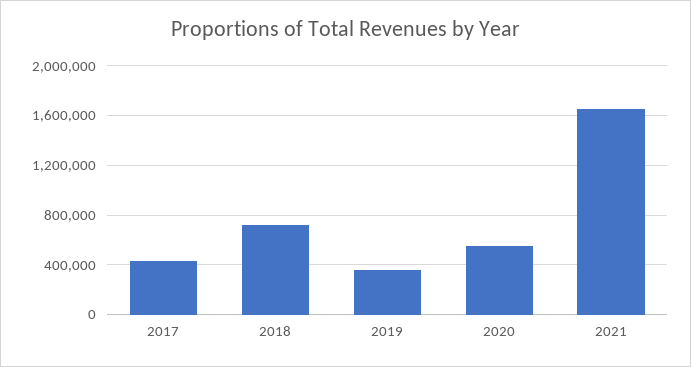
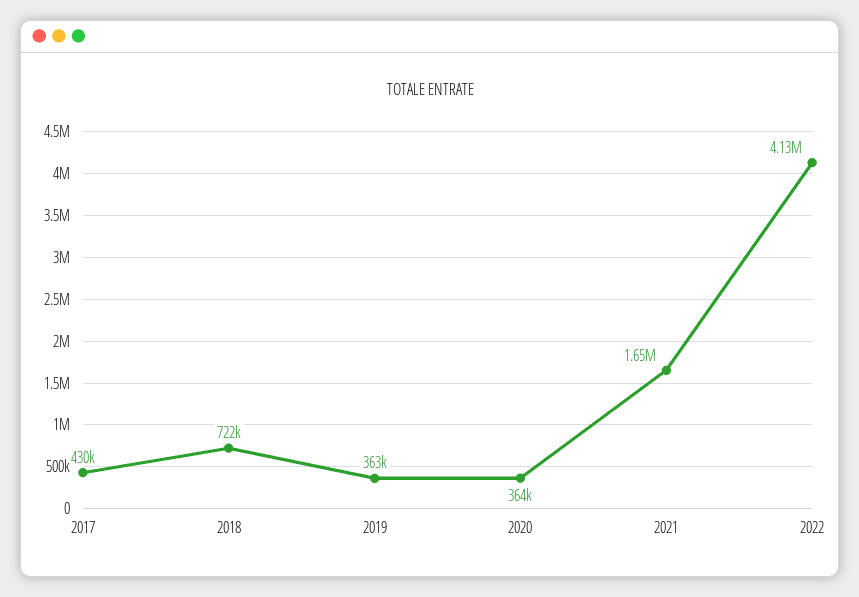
2020: 550000 -> 364000
2022: none -> 4130000

